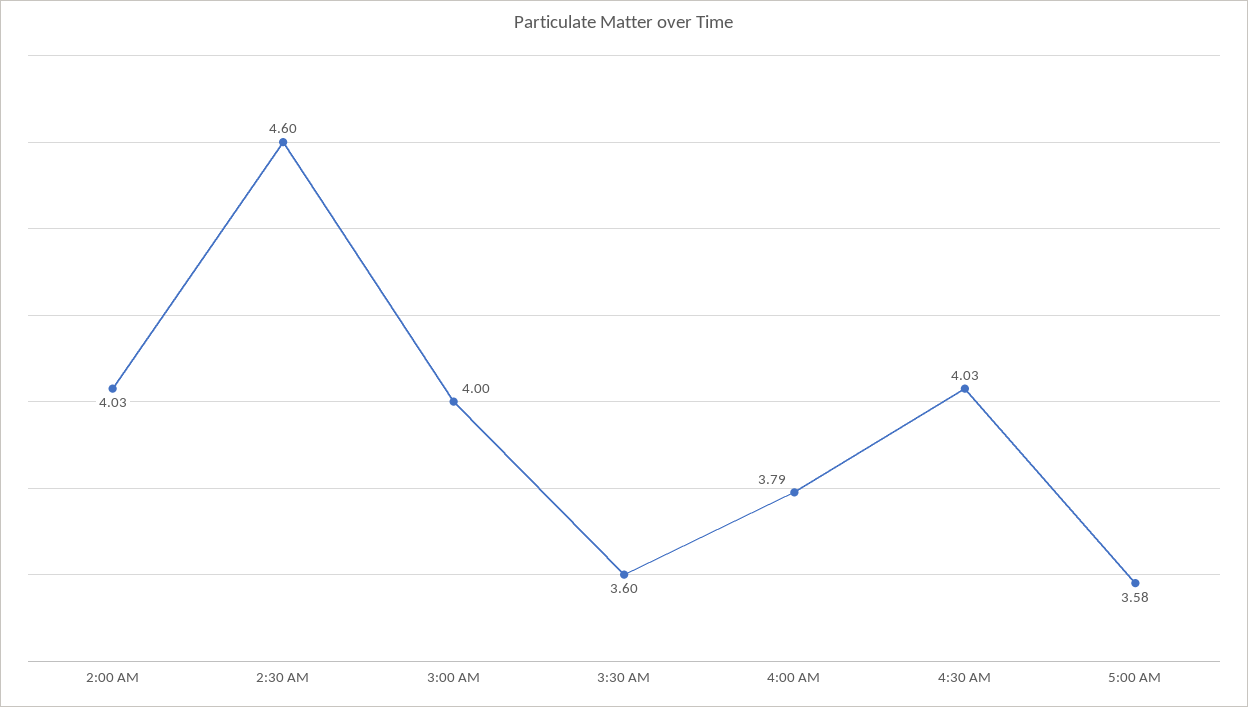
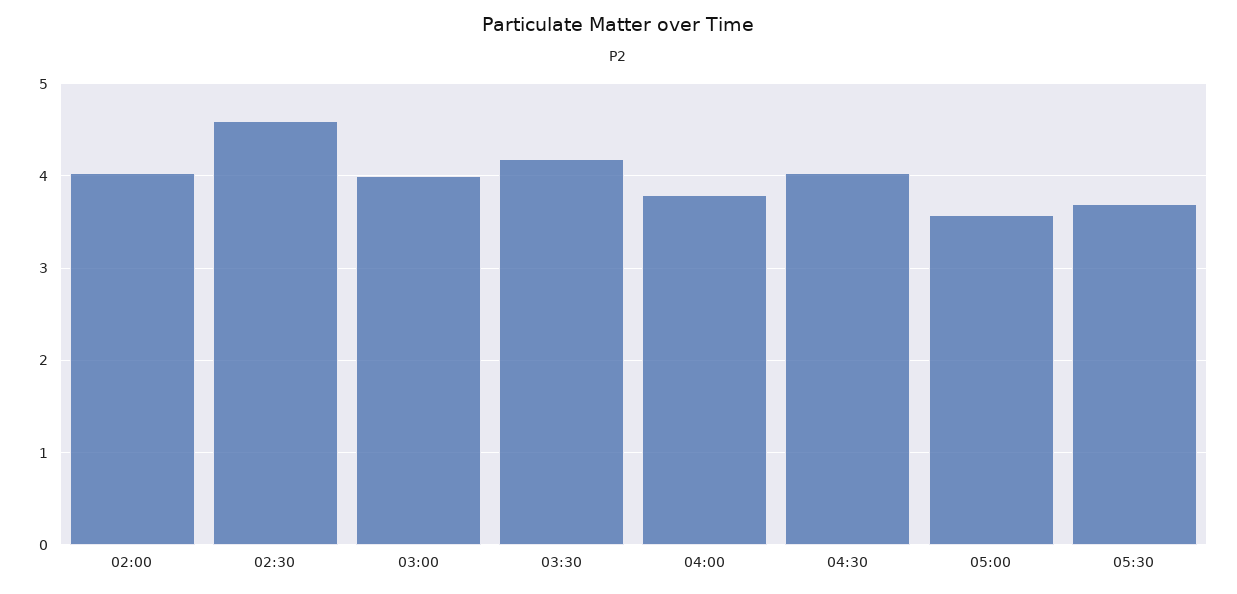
3:30 AM: 3.6 -> 4.2
05:30: none -> 3.7

